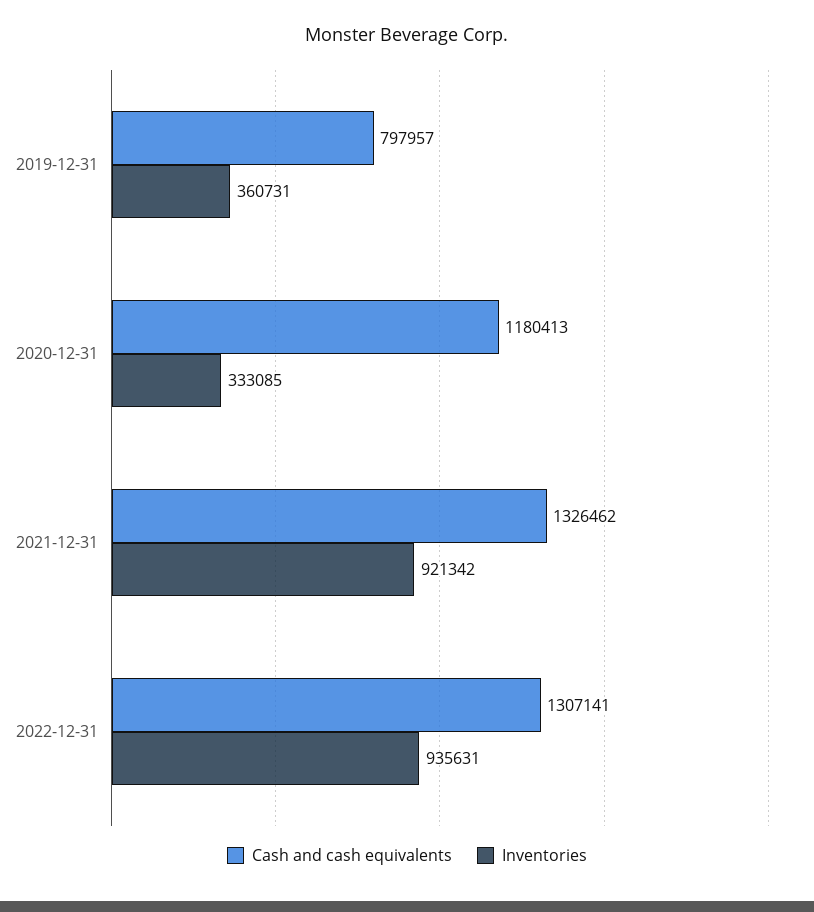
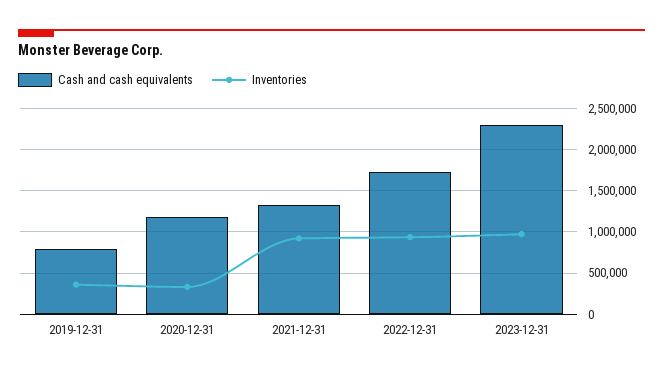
Cash and cash equivalents, 2022-12-31: 1307141 -> 1700000
Cash and cash equivalents, 2023-12-31: none -> 2300000
Inventories, 2023-12-31: none -> 1000000

